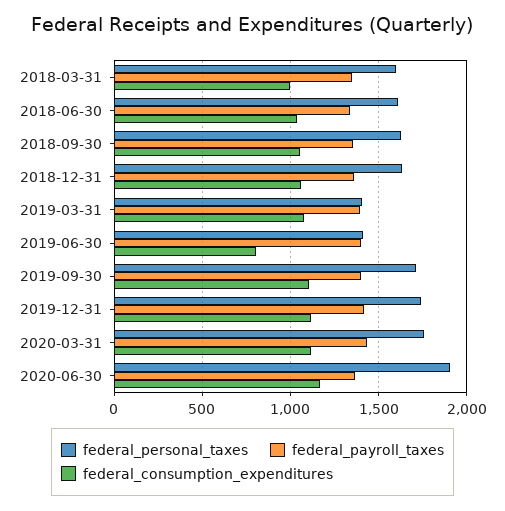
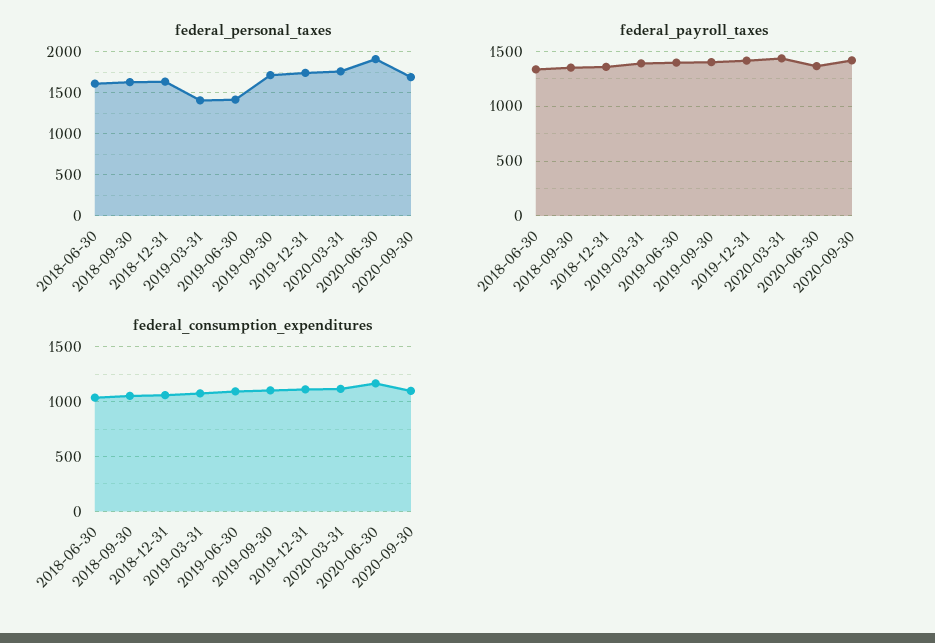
federal_personal_taxes, 2018-03-31: 1600 -> none
federal_payroll_taxes, 2018-03-31: 1350 -> none
federal_consumption_expenditures, 2018-03-31: 1000 -> none
federal_consumption_expenditures, 2019-06-30: 800 -> 1100
federal_personal_taxes, 2020-09-30: none -> 1700
federal_payroll_taxes, 2020-09-30: none -> 1400
federal_consumption_expenditures, 2020-09-30: none -> 1100

